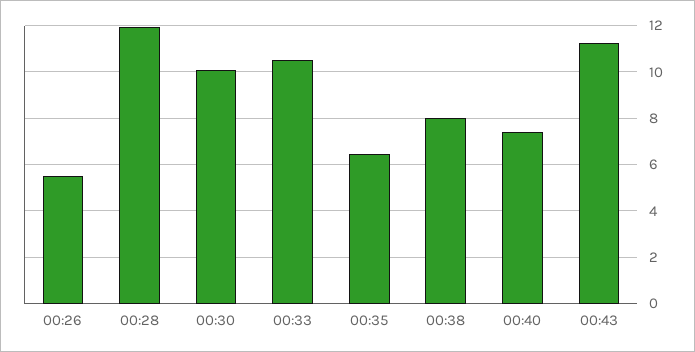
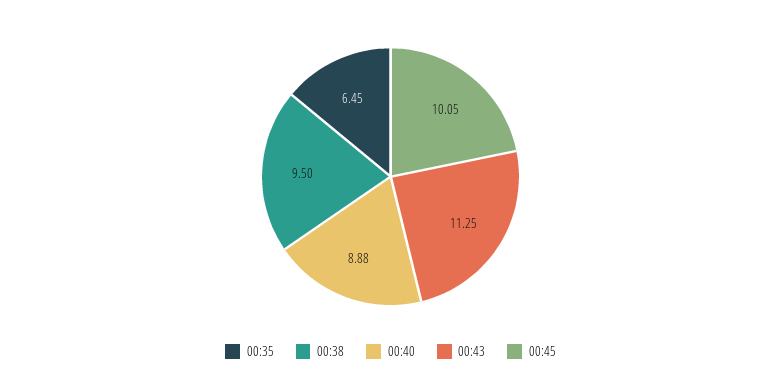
00:26: 5.5 -> none
00:28: 12 -> none
00:30: 10 -> none
00:33: 10.5 -> none
00:38: 8 -> 9.5
00:40: 7.5 -> 8.88
00:45: none -> 10.05

